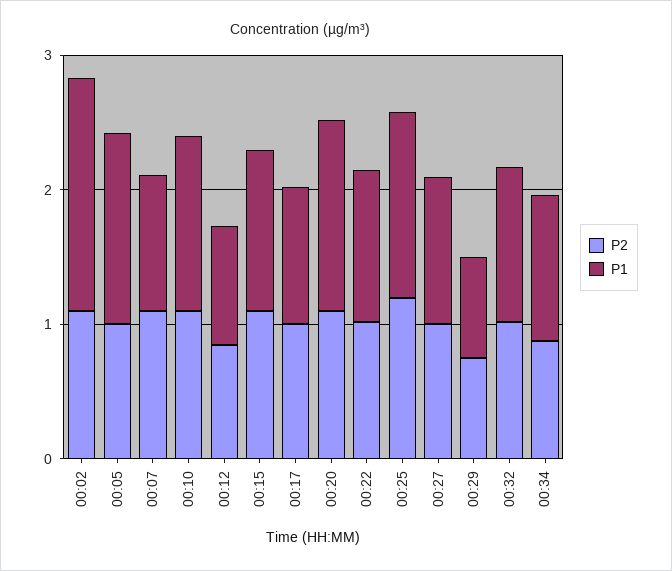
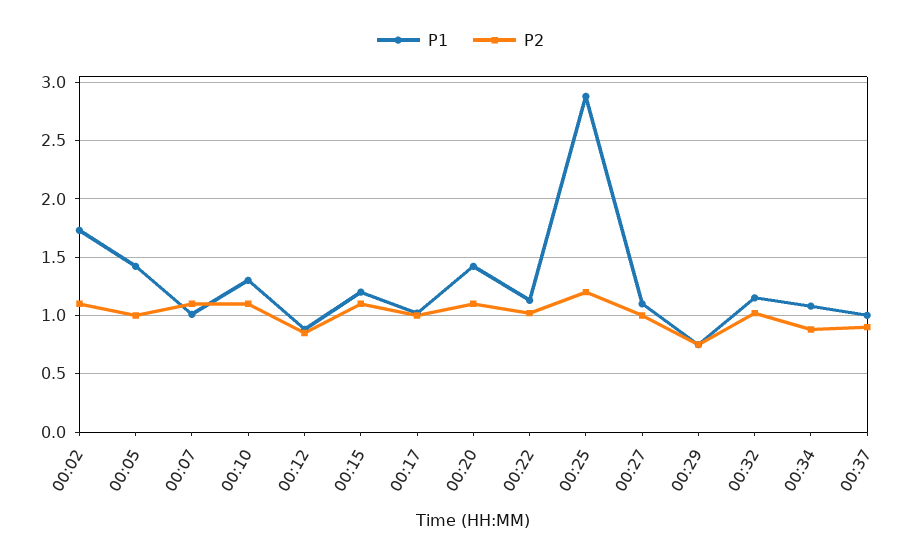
P1, 00:25: 1.4 -> 2.9
P1, 00:37: none -> 1
P2, 00:37: none -> 0.9

